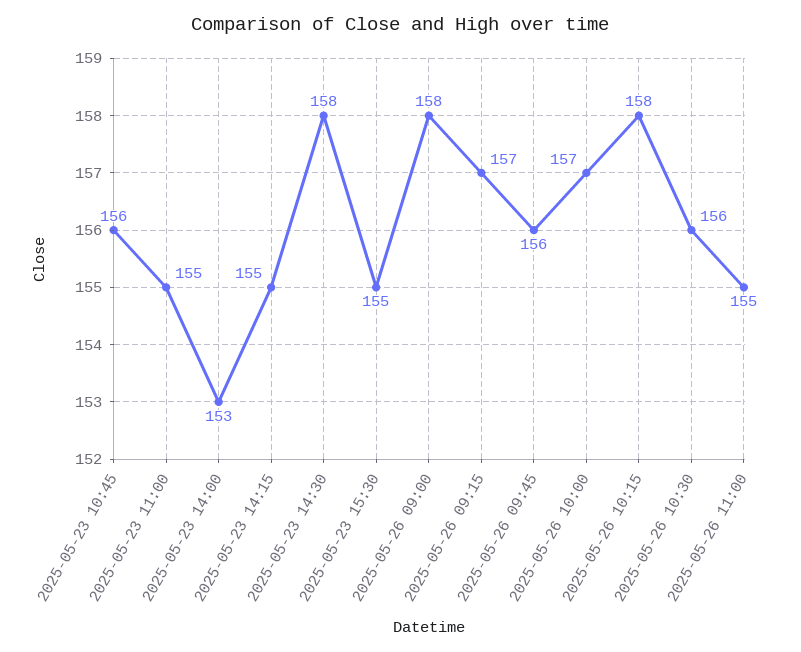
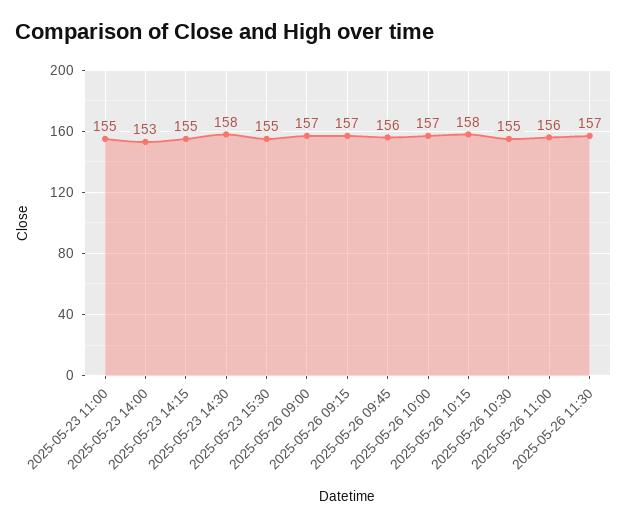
2025-05-23 10:45: 156 -> none
2025-05-26 09:00: 158 -> 157
2025-05-26 10:30: 156 -> 155
2025-05-26 11:00: 155 -> 156
2025-05-26 11:30: none -> 157

